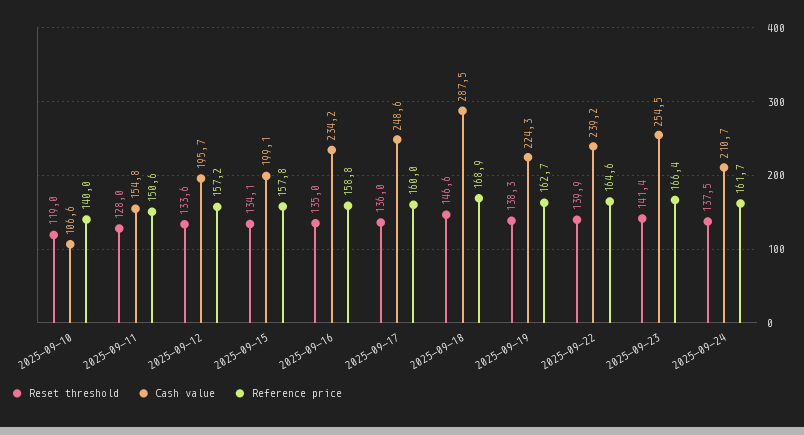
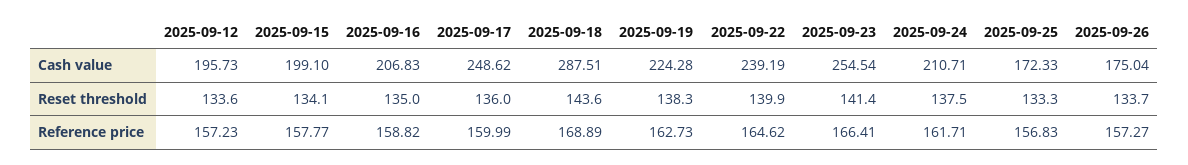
Reset threshold, 2025-09-10: 119 -> none
Cash value, 2025-09-10: 106.6 -> none
Reference price, 2025-09-10: 140 -> none
Reset threshold, 2025-09-11: 128 -> none
Cash value, 2025-09-11: 154.8 -> none
Reference price, 2025-09-11: 150.6 -> none
Cash value, 2025-09-16: 234.2 -> 206.83
Reset threshold, 2025-09-18: 146.6 -> 143.6
Cash value, 2025-09-25: none -> 172.33
Cash value, 2025-09-26: none -> 175.04
Reset threshold, 2025-09-25: none -> 133.3
Reset threshold, 2025-09-26: none -> 133.7
Reference price, 2025-09-25: none -> 156.83
Reference price, 2025-09-26: none -> 157.27

